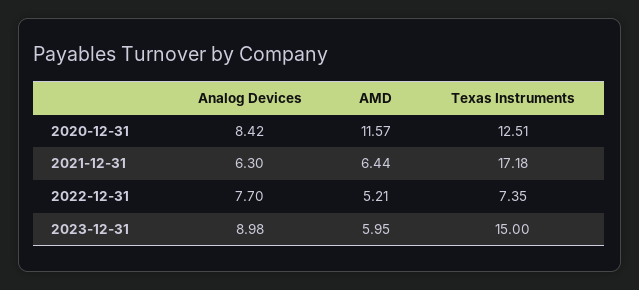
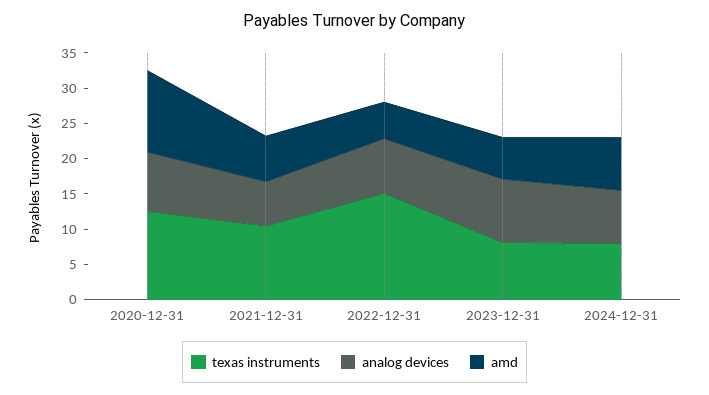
Texas Instruments, 2021-12-31: 17.18 -> 10
Texas Instruments, 2022-12-31: 7.35 -> 15
Texas Instruments, 2023-12-31: 15 -> 7.5
Texas Instruments, 2024-12-31: none -> 7.5
Analog Devices, 2024-12-31: none -> 7.5
AMD, 2024-12-31: none -> 7.5

